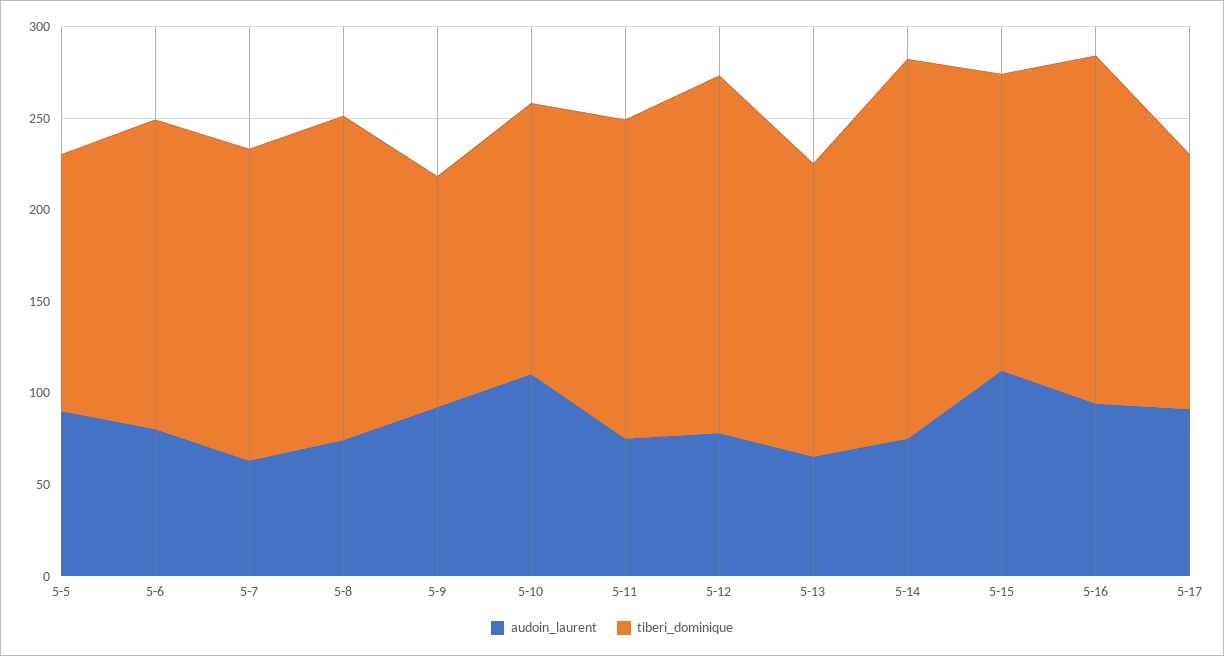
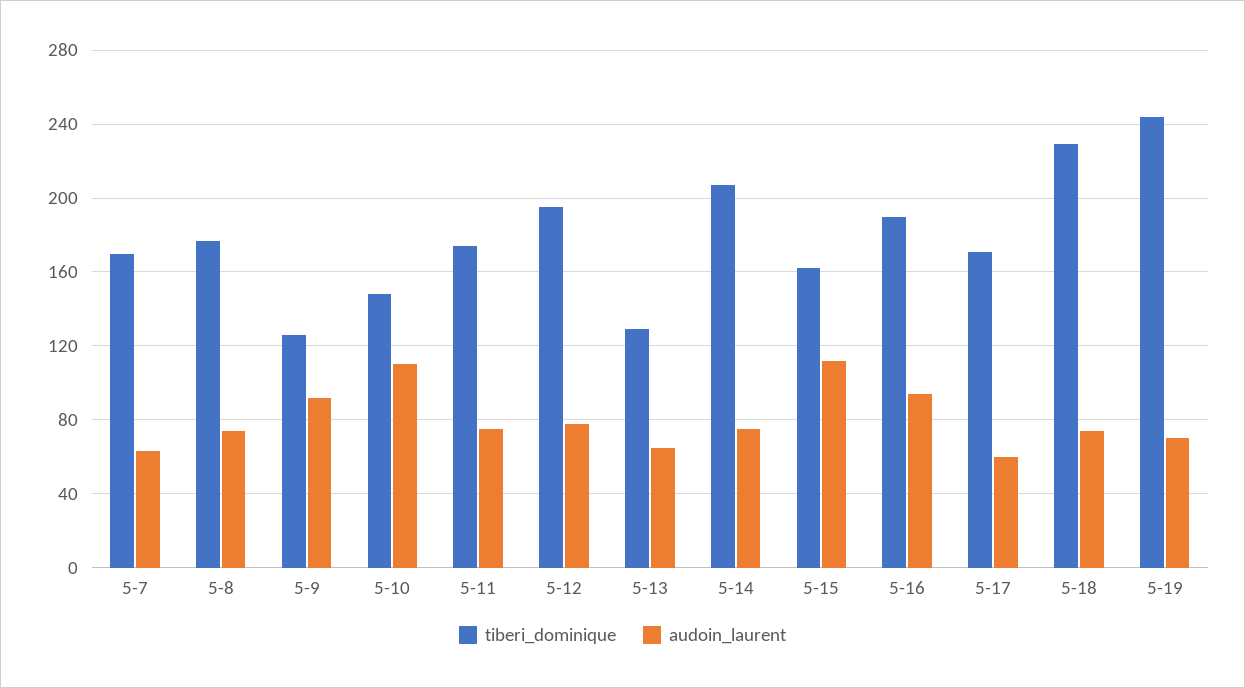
audoin_laurent, 5-5: 90 -> none
tiberi_dominique, 5-5: 140 -> none
audoin_laurent, 5-6: 80 -> none
tiberi_dominique, 5-6: 170 -> none
tiberi_dominique, 5-13: 160 -> 130
audoin_laurent, 5-17: 90 -> 60
tiberi_dominique, 5-17: 140 -> 170
tiberi_dominique, 5-18: none -> 230
audoin_laurent, 5-18: none -> 75
tiberi_dominique, 5-19: none -> 245
audoin_laurent, 5-19: none -> 70

